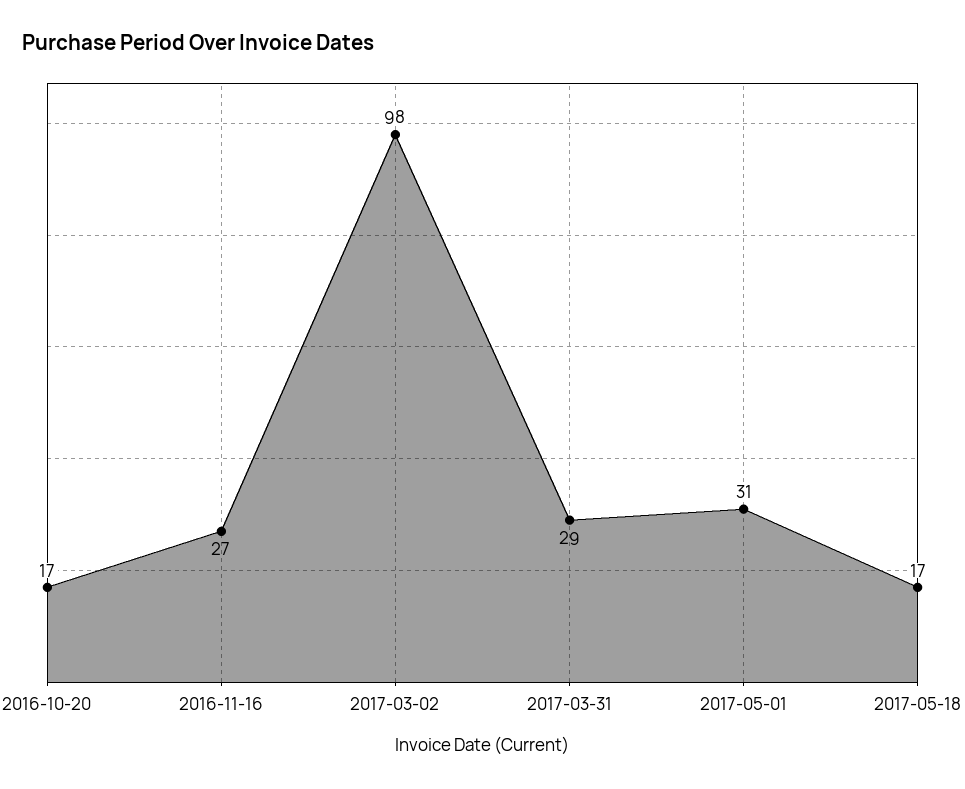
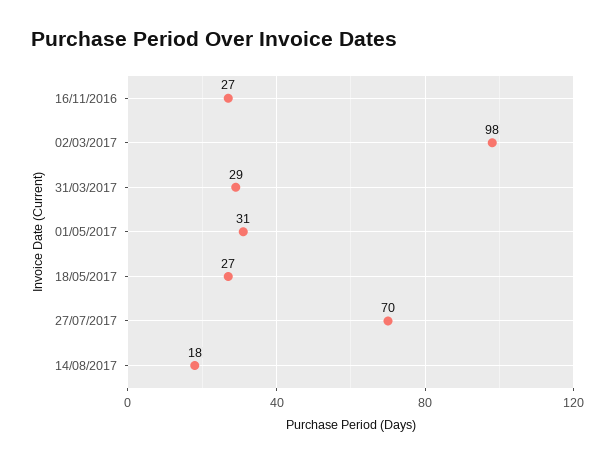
2016-10-20: 17 -> none
2017-05-18: 17 -> 27
27/07/2017: none -> 70
14/08/2017: none -> 18

